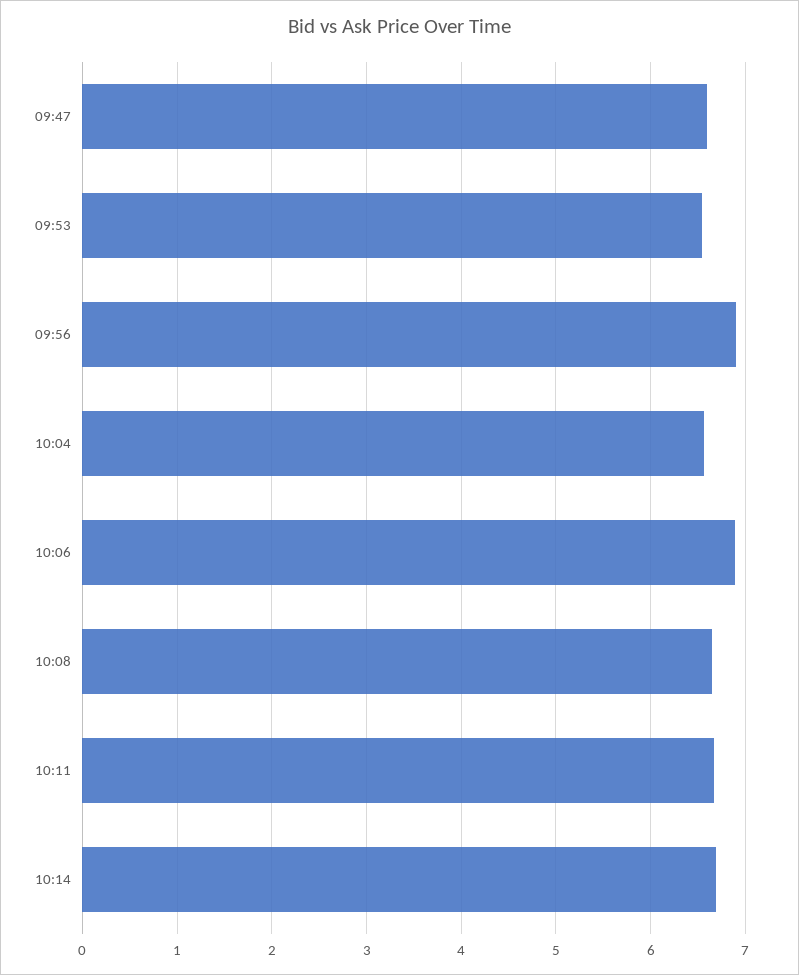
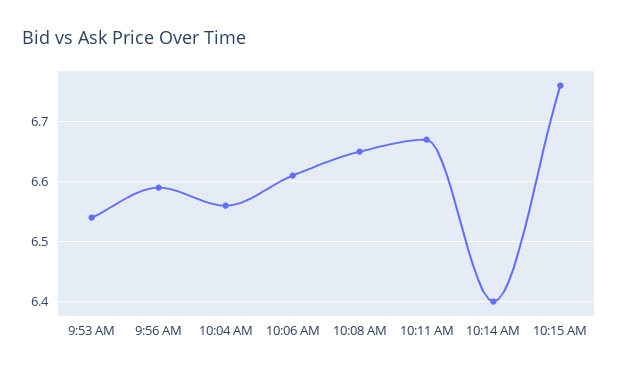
09:47: 6.6 -> none
09:56: 6.9 -> 6.59
10:06: 6.9 -> 6.61
10:14: 6.7 -> 6.4
10:15 AM: none -> 6.76

